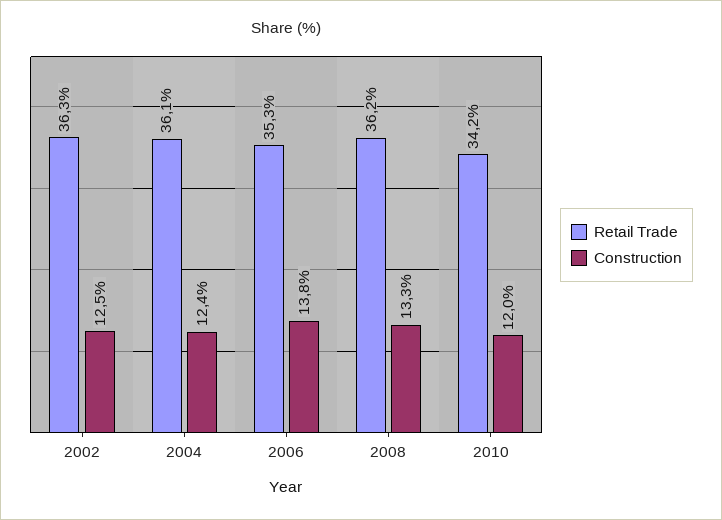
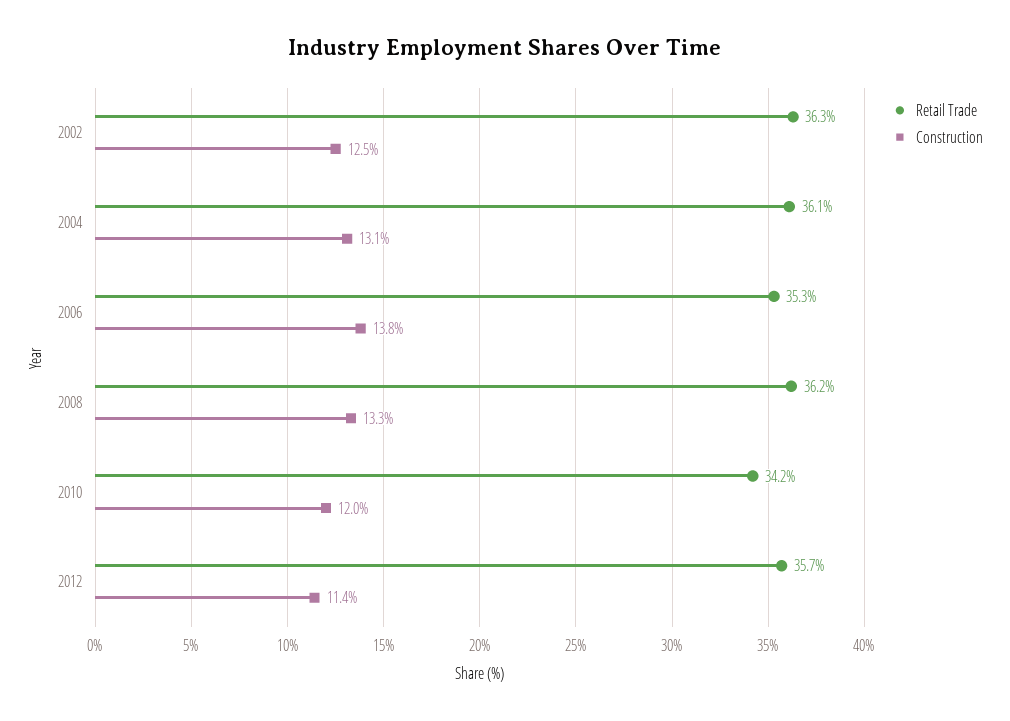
Construction, 2004: 12.4 -> 13.1
Retail Trade, 2012: none -> 35.7
Construction, 2012: none -> 11.4

